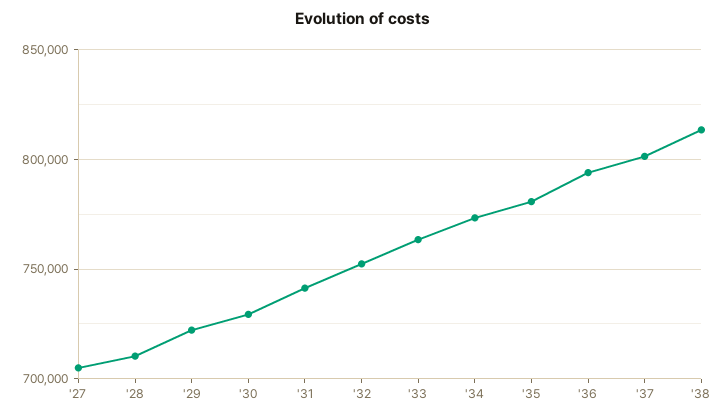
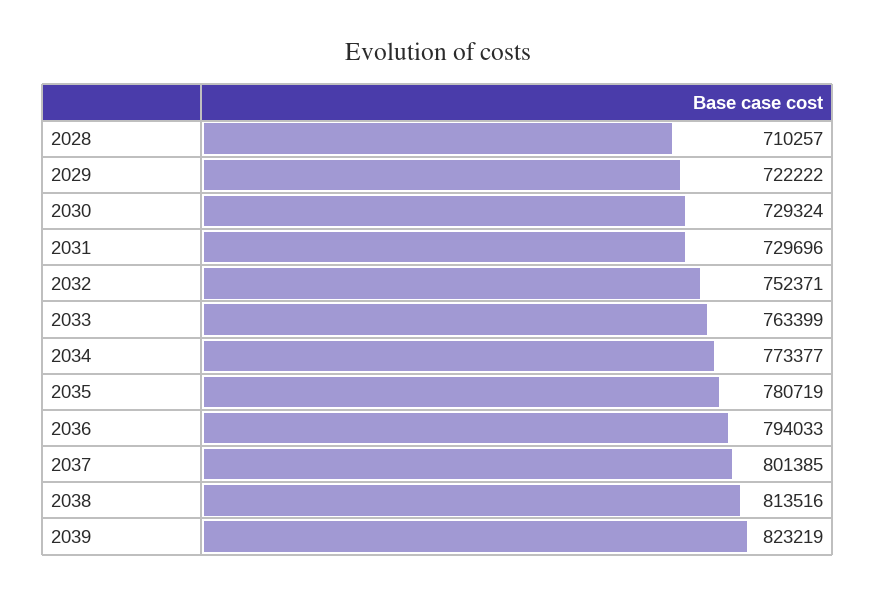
'27: 705000 -> none
'31: 740000 -> 729696
2039: none -> 823219

